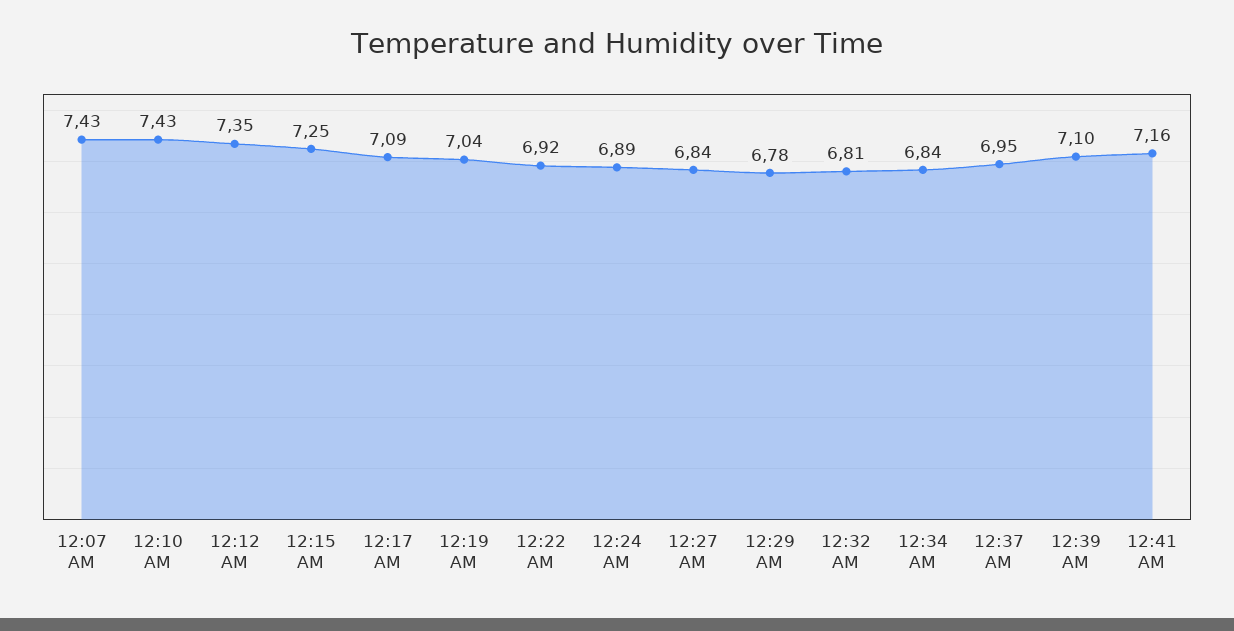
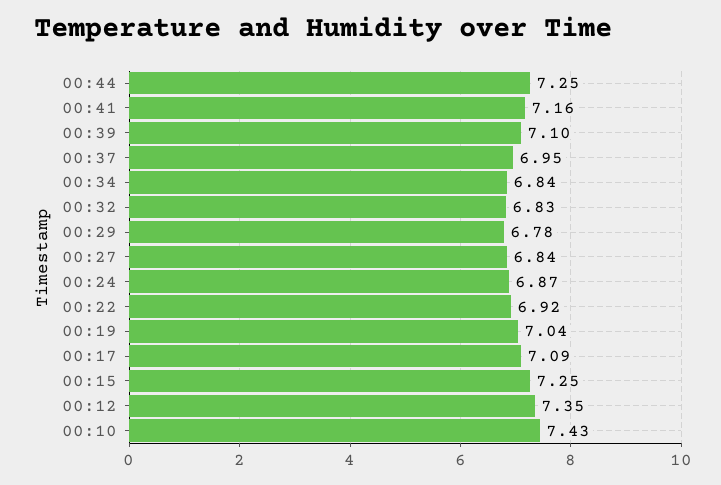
12:07 AM: 7.43 -> none
12:24 AM: 6.89 -> 6.87
12:32 AM: 6.81 -> 6.83
00:44: none -> 7.25

